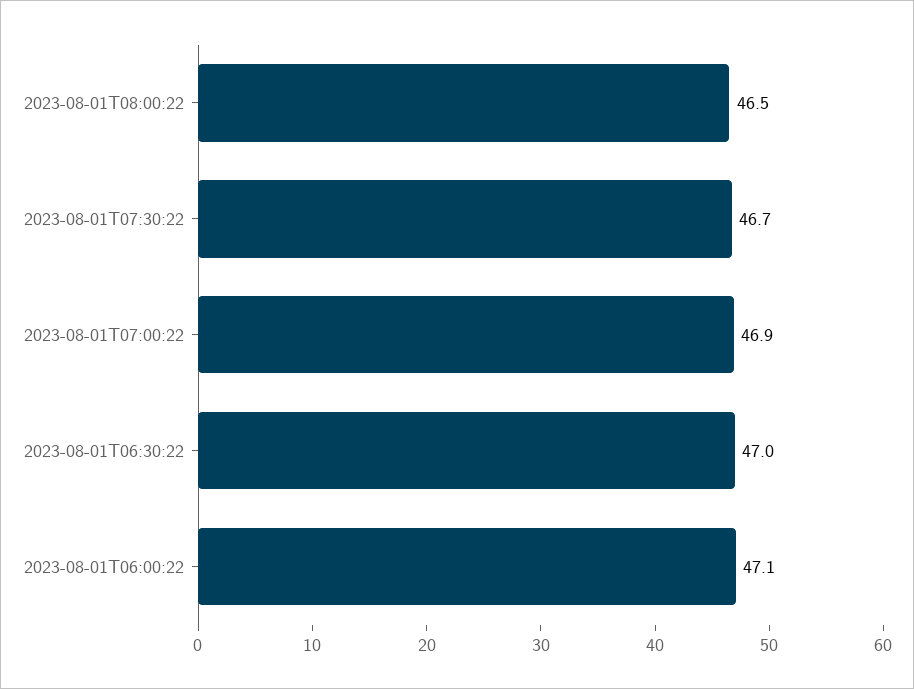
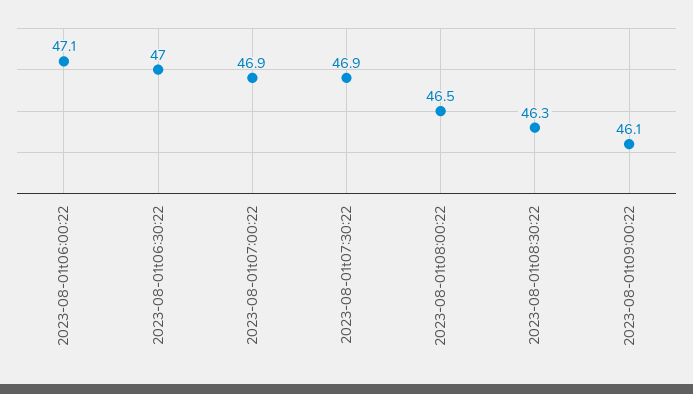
2023-08-01T07:30:22: 46.7 -> 46.9
2023-08-01t08:30:22: none -> 46.3
2023-08-01t09:00:22: none -> 46.1

